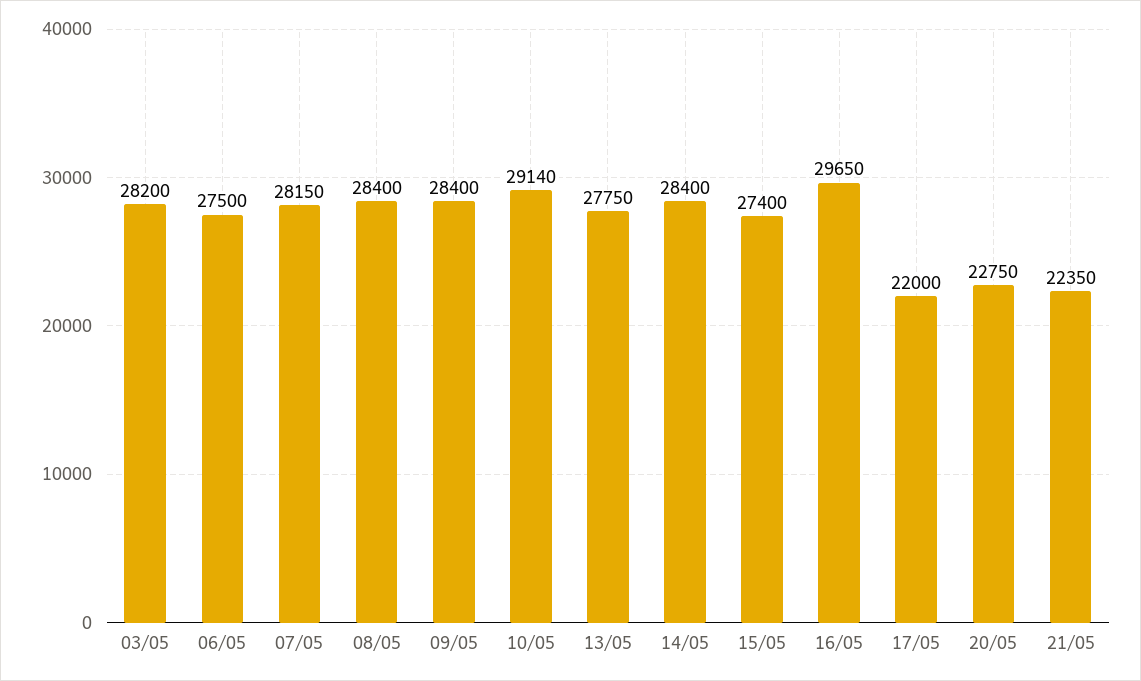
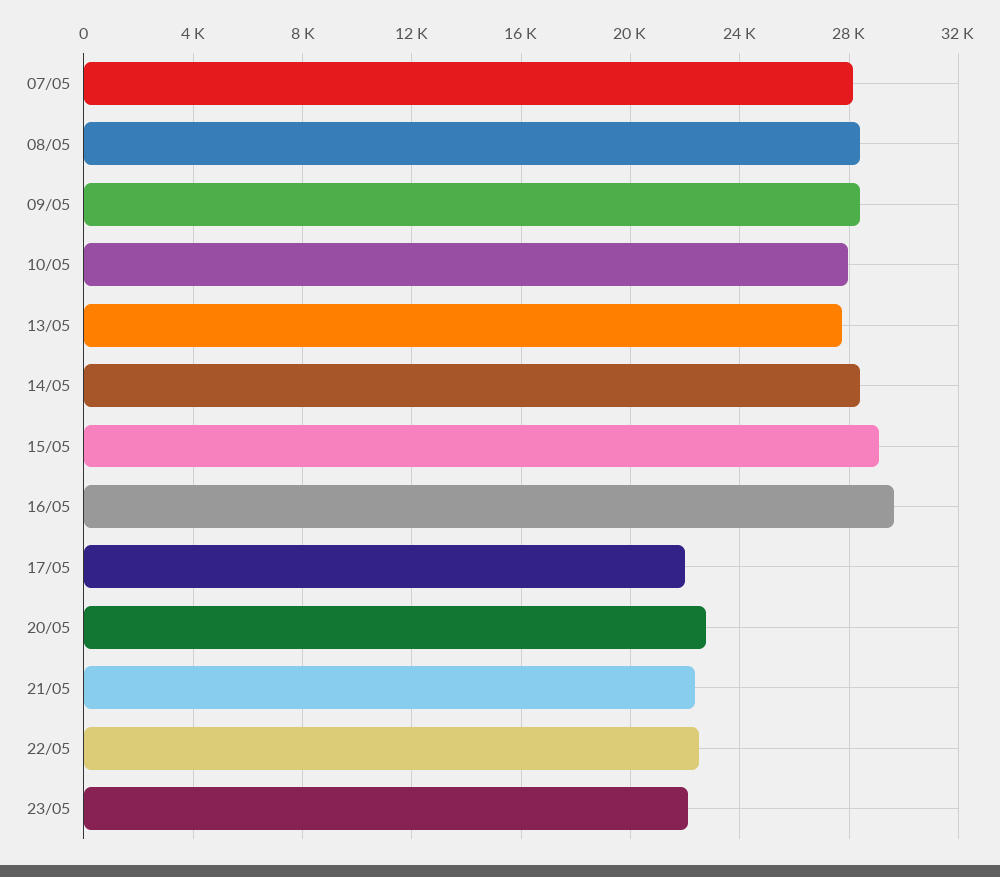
03/05: 28200 -> none
06/05: 27500 -> none
10/05: 29140 -> 28000
15/05: 27400 -> 29000
22/05: none -> 22500
23/05: none -> 22000

